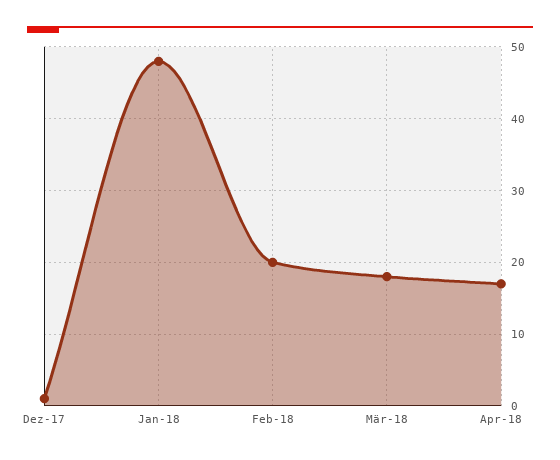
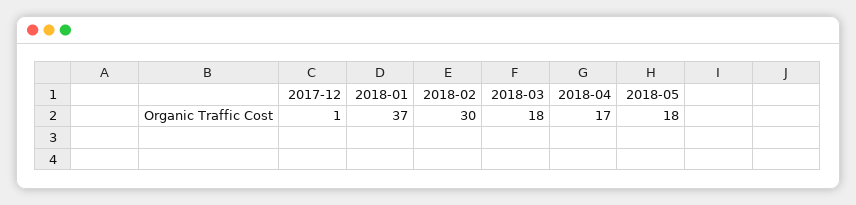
Jan-18: 48 -> 37
Feb-18: 20 -> 30
2018-05: none -> 18

